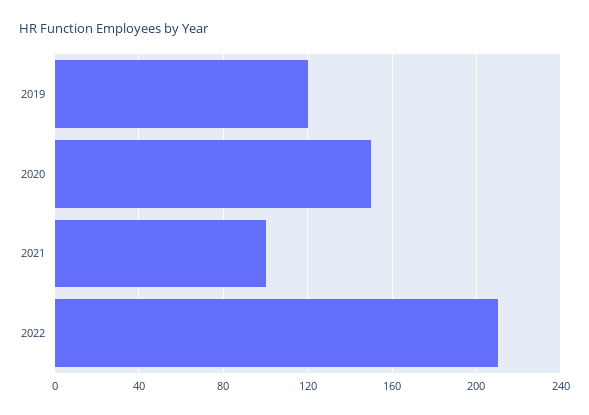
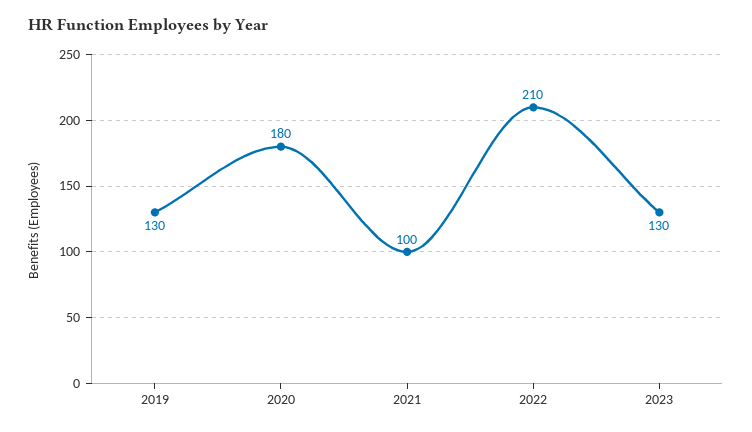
2019: 120 -> 130
2020: 150 -> 180
2023: none -> 130

